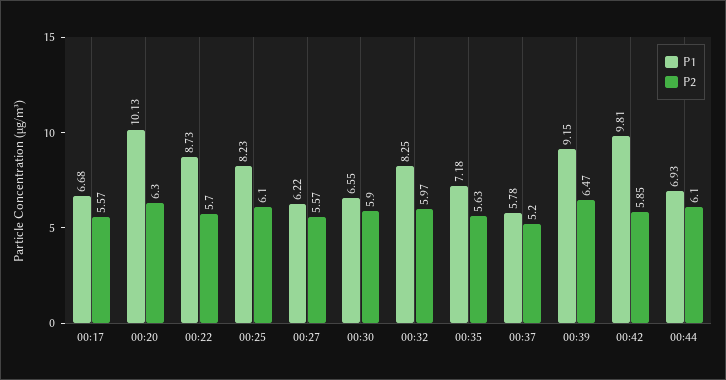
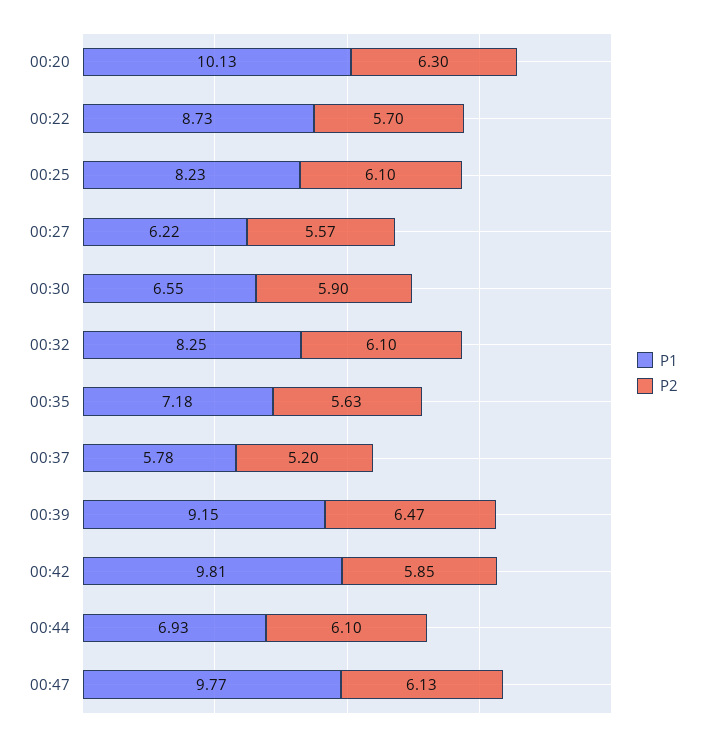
P1, 00:17: 6.68 -> none
P2, 00:17: 5.57 -> none
P2, 00:32: 5.97 -> 6.1
P1, 00:47: none -> 9.77
P2, 00:47: none -> 6.13

